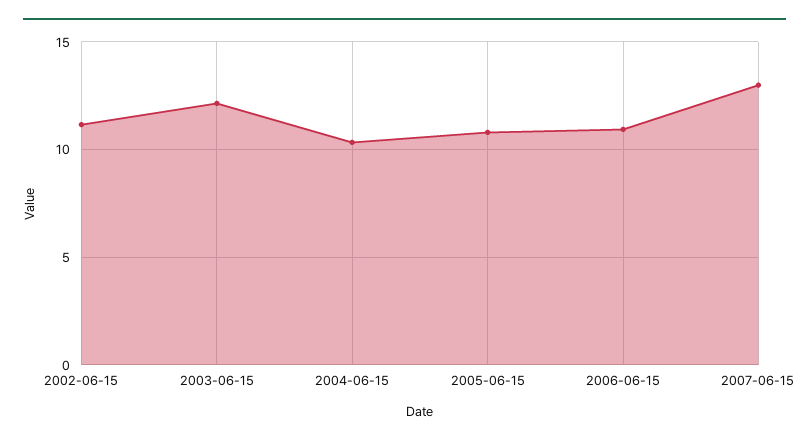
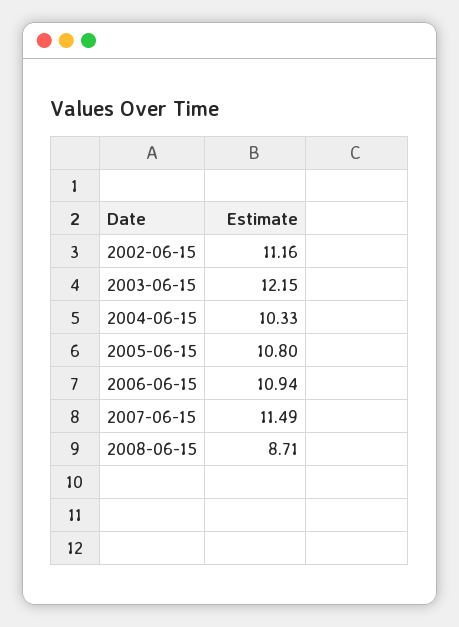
2007-06-15: 13 -> 11.49
2008-06-15: none -> 8.71

